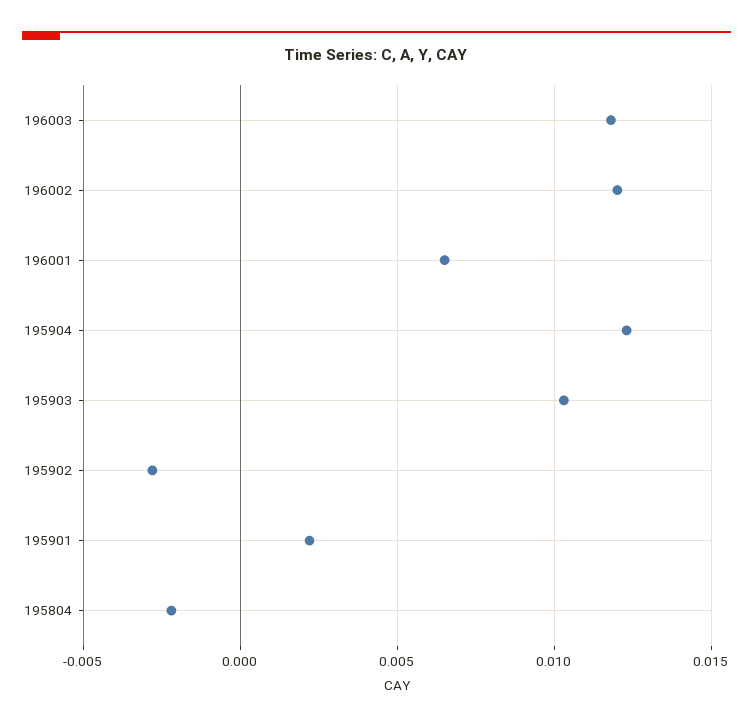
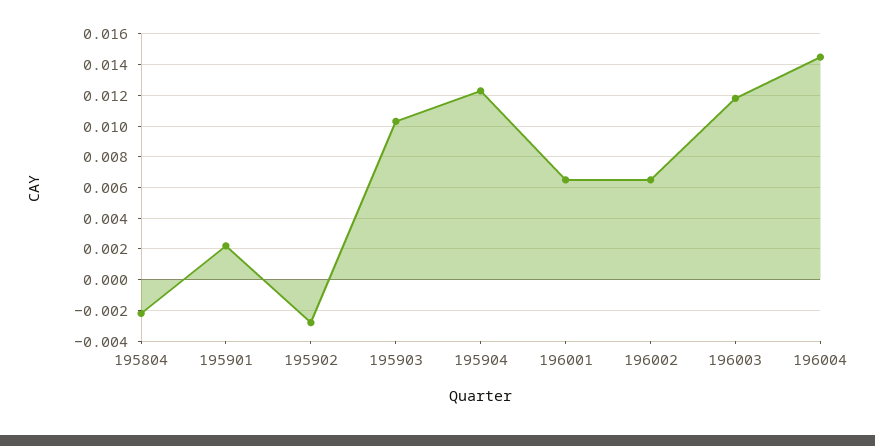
196002: 0.012 -> 0.0065
196004: none -> 0.0145

